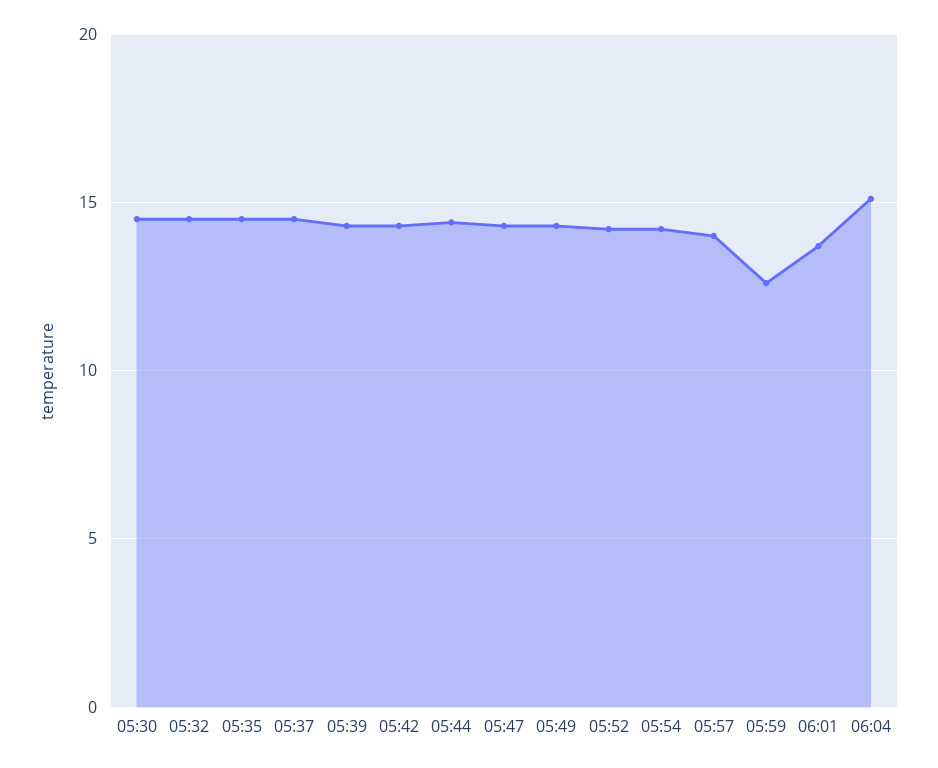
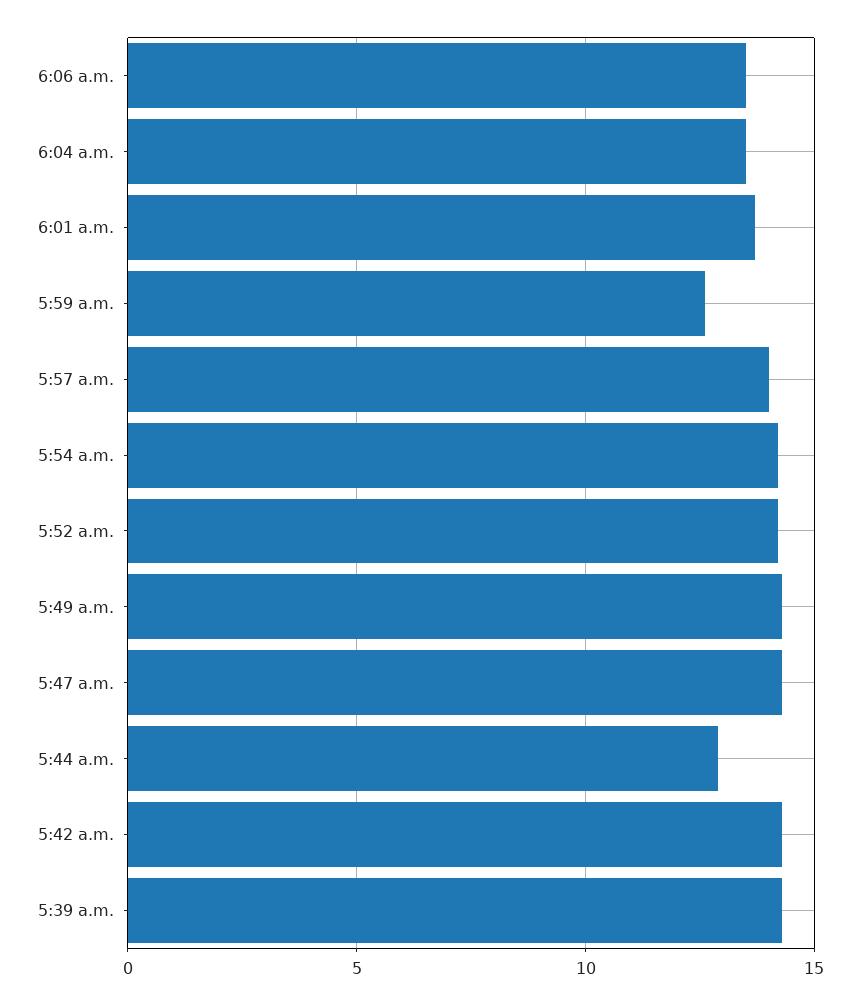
05:30: 14.5 -> none
05:32: 14.5 -> none
05:35: 14.5 -> none
05:37: 14.5 -> none
05:44: 14.5 -> 13
06:04: 15 -> 13.5
6:06 a.m.: none -> 13.5

